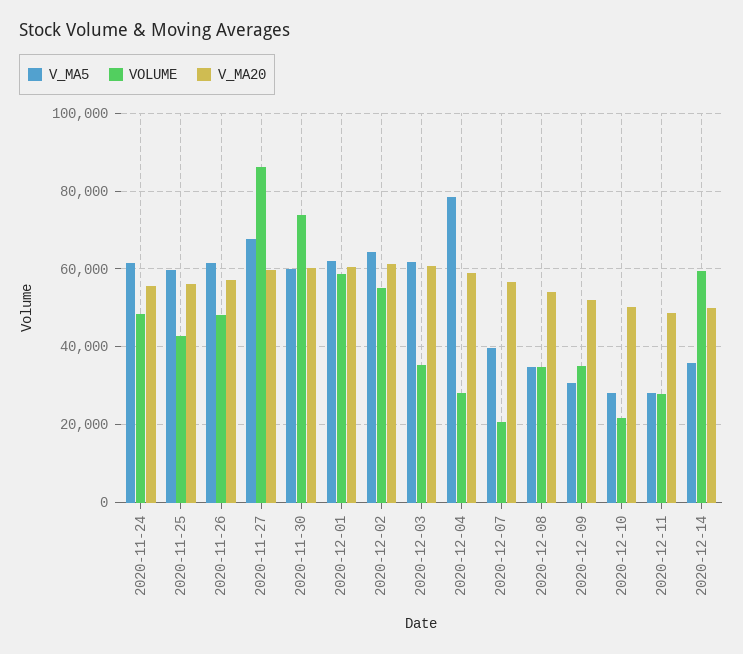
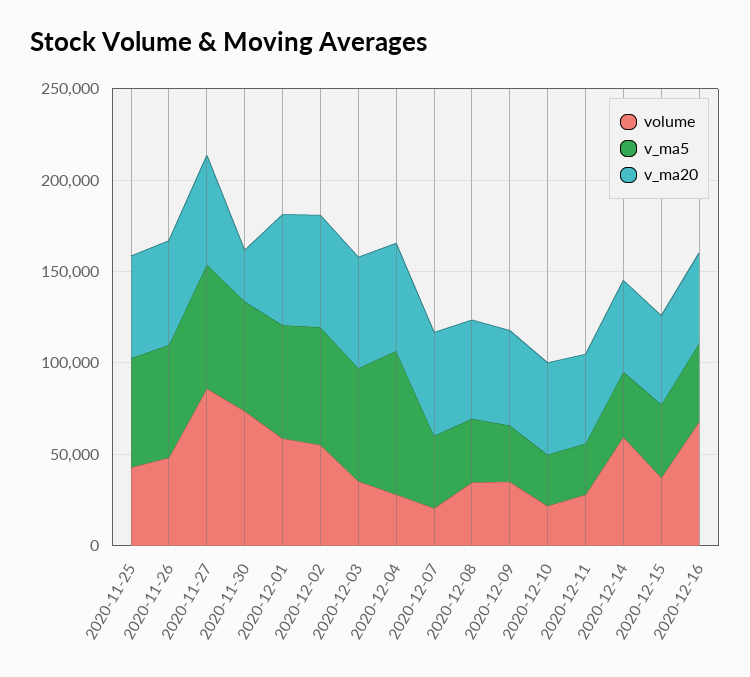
V_MA5, 2020-11-24: 62000 -> none
VOLUME, 2020-11-24: 48000 -> none
V_MA20, 2020-11-24: 56000 -> none
V_MA20, 2020-11-30: 60000 -> 30000
VOLUME, 2020-12-15: none -> 40000
V_MA5, 2020-12-15: none -> 40000
V_MA20, 2020-12-15: none -> 50000
VOLUME, 2020-12-16: none -> 70000
V_MA5, 2020-12-16: none -> 40000
V_MA20, 2020-12-16: none -> 50000

